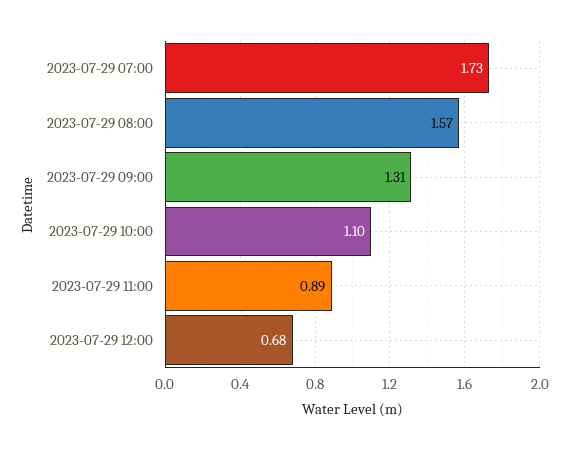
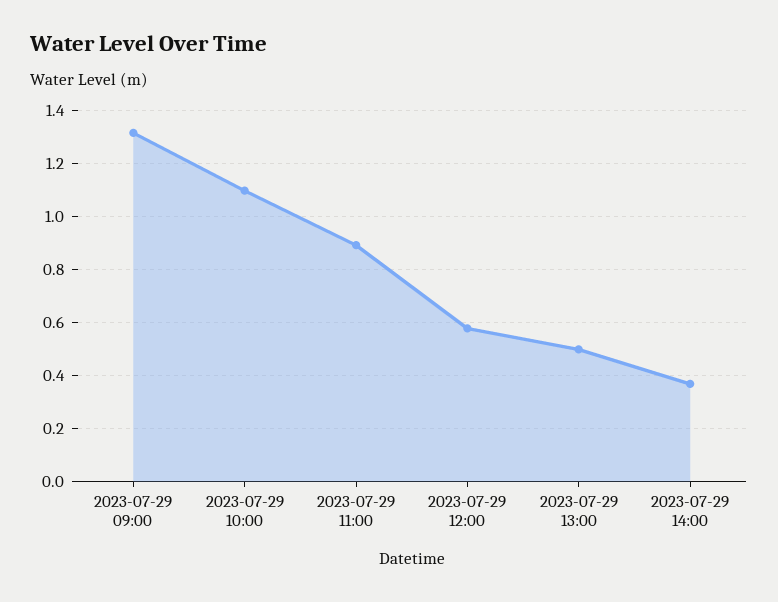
2023-07-29 07:00: 1.73 -> none
2023-07-29 08:00: 1.57 -> none
2023-07-29 12:00: 0.68 -> 0.575
2023-07-29 13:00: none -> 0.5
2023-07-29 14:00: none -> 0.375

